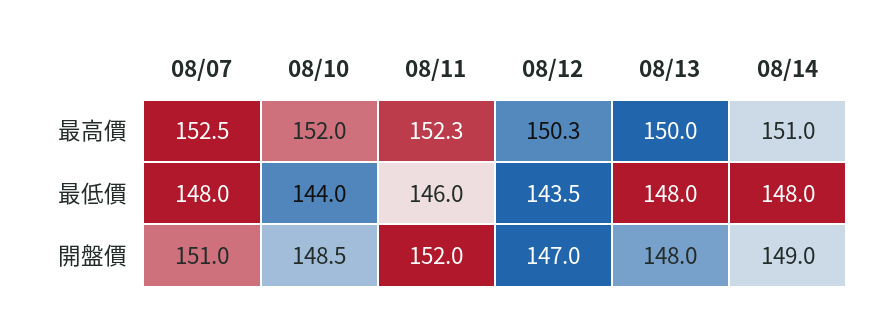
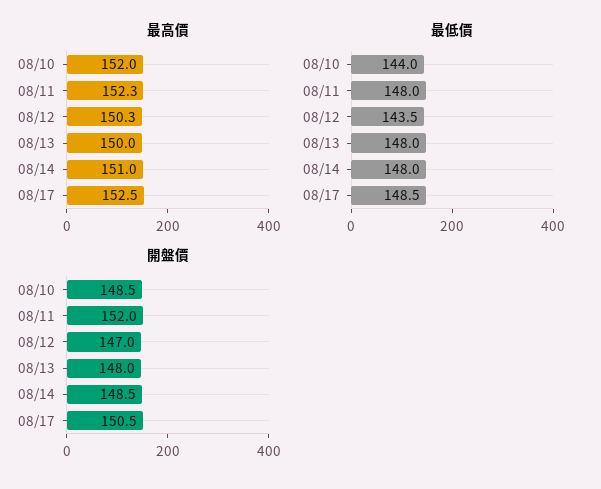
最高價, 08/07: 152.5 -> none
最低價, 08/07: 148 -> none
最低價, 08/11: 146 -> 148
開盤價, 08/07: 151 -> none
開盤價, 08/14: 149 -> 148.5
最高價, 08/17: none -> 152.5
最低價, 08/17: none -> 148.5
開盤價, 08/17: none -> 150.5

